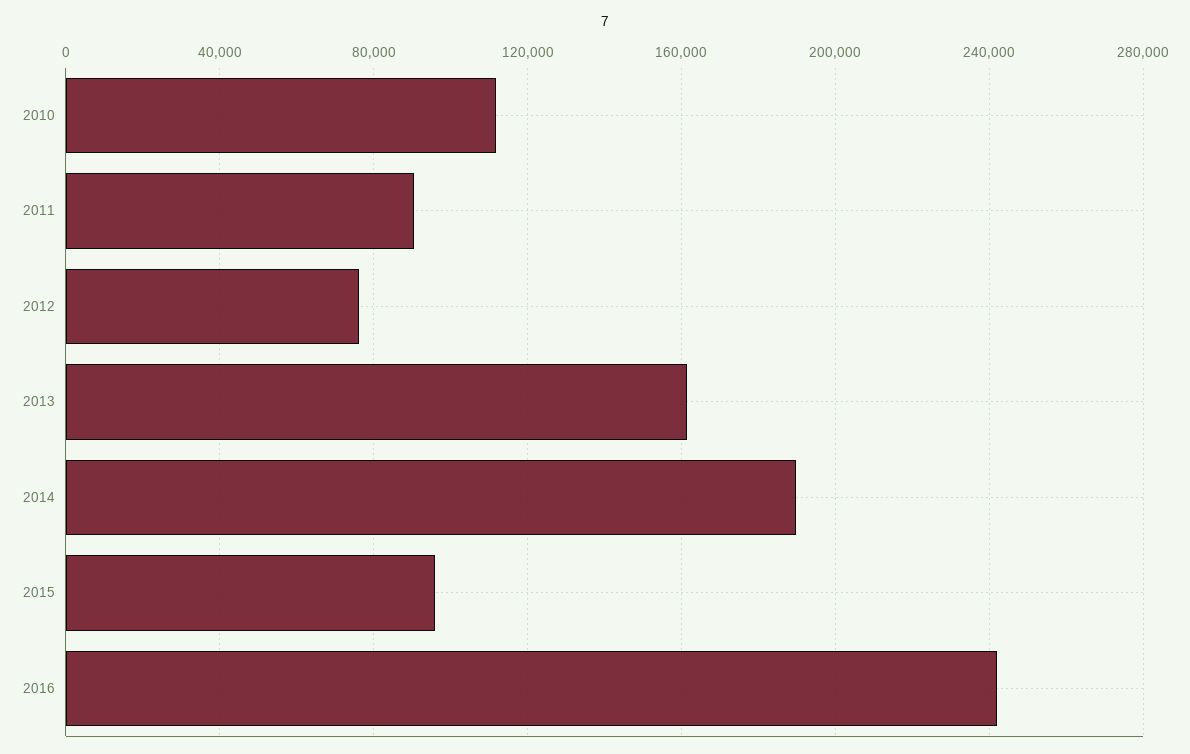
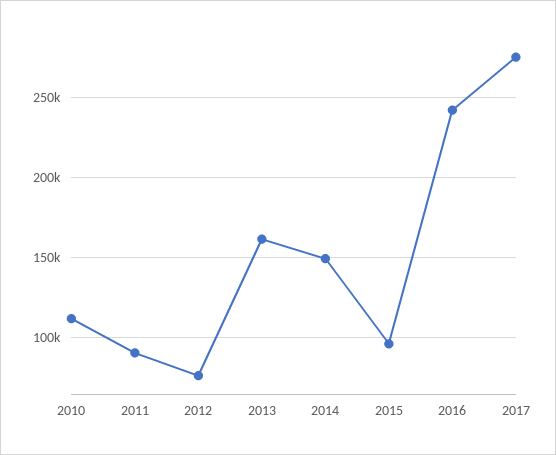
2014: 190000 -> 150000
2017: none -> 275000

